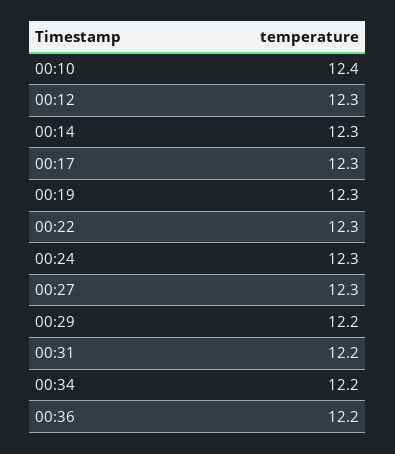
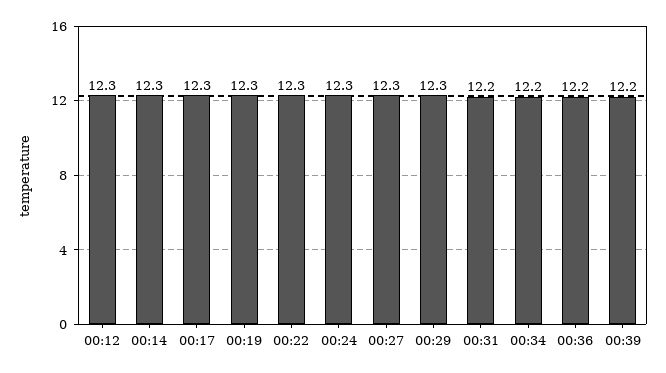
00:10: 12.4 -> none
00:29: 12.2 -> 12.3
00:39: none -> 12.2

